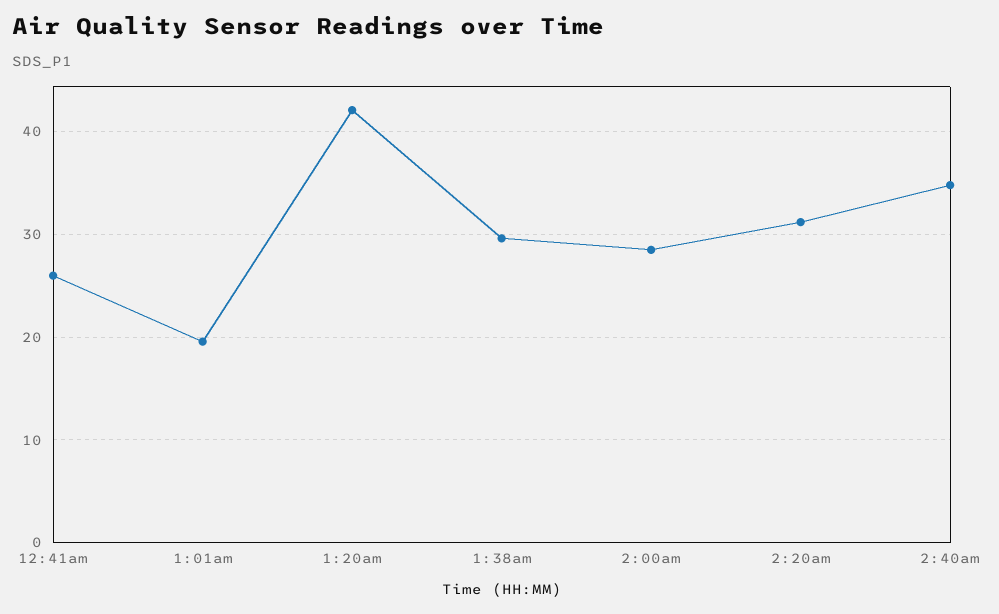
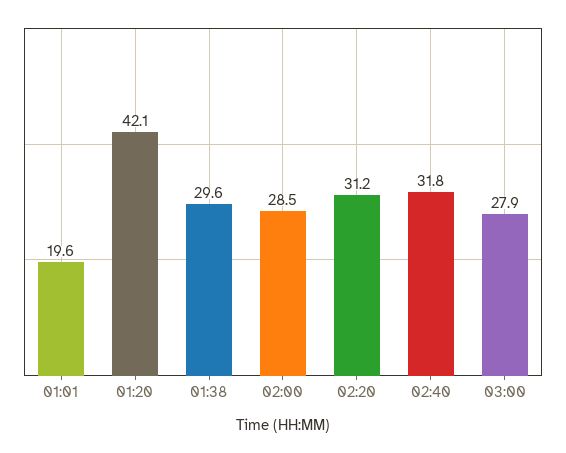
12:41am: 26 -> none
2:40am: 35 -> 31.8
03:00: none -> 27.9

